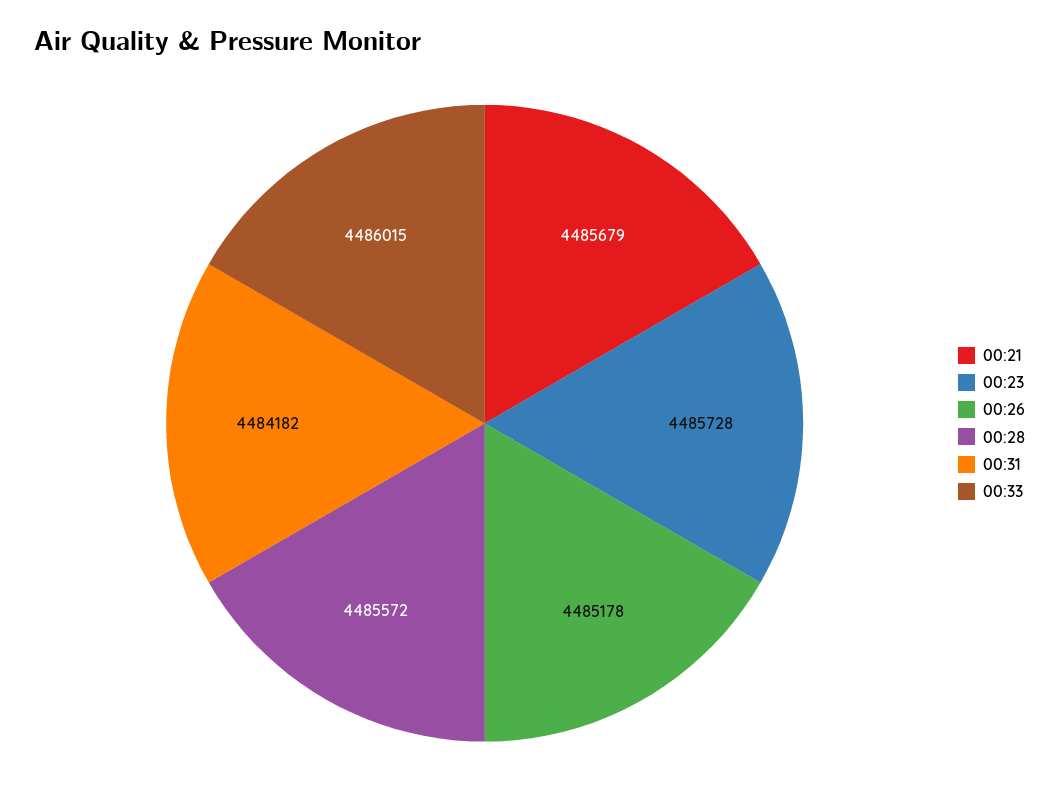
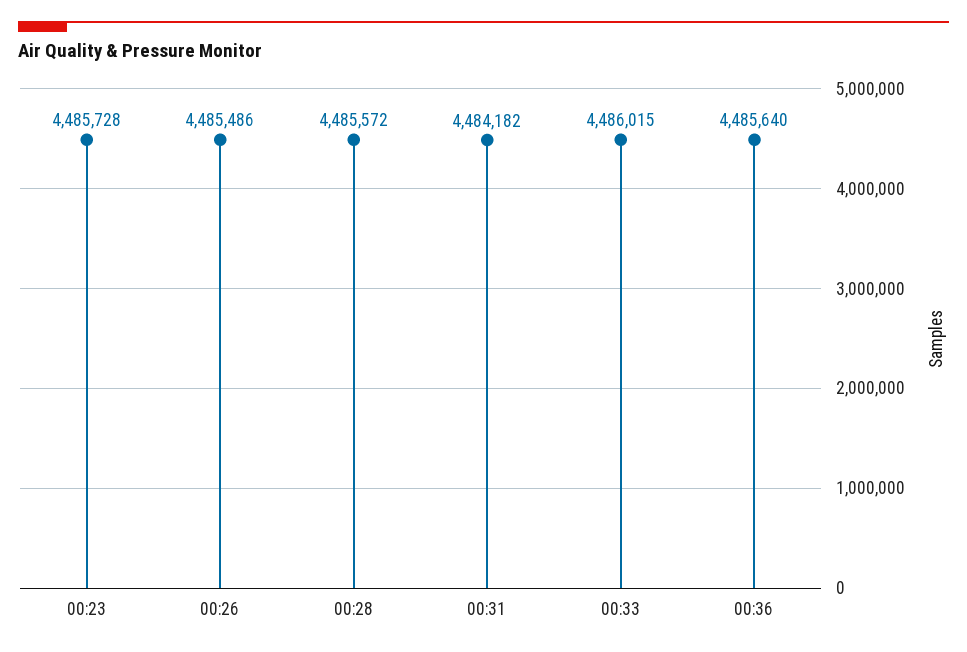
00:21: 4485679 -> none
00:26: 4485178 -> 4485486
00:36: none -> 4485640

